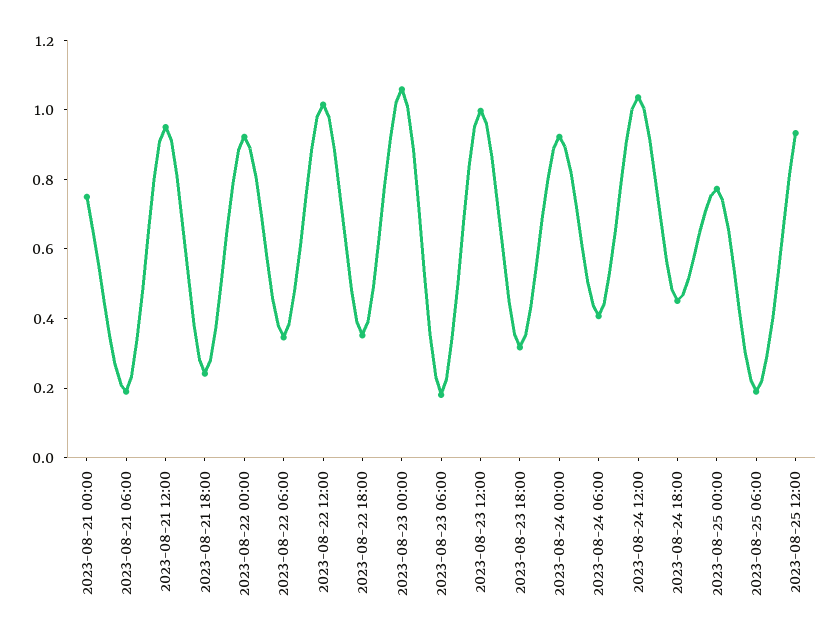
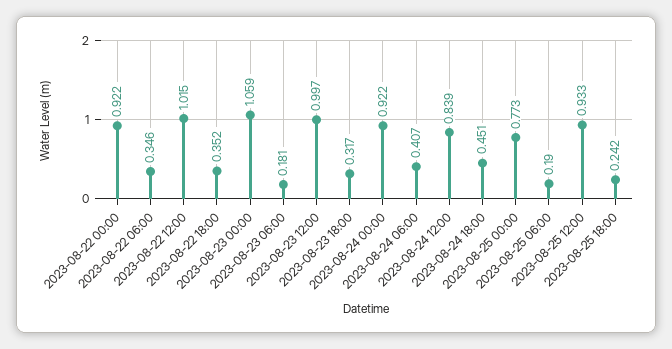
2023-08-21 00:00: 0.75 -> none
2023-08-21 06:00: 0.2 -> none
2023-08-21 12:00: 0.95 -> none
2023-08-21 18:00: 0.25 -> none
2023-08-24 12:00: 1.05 -> 0.839
2023-08-25 18:00: none -> 0.242

